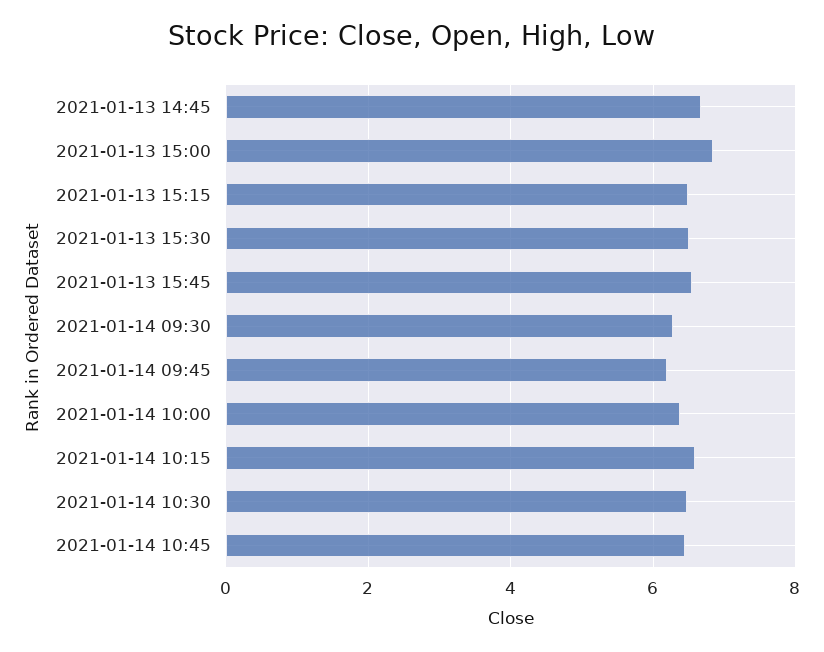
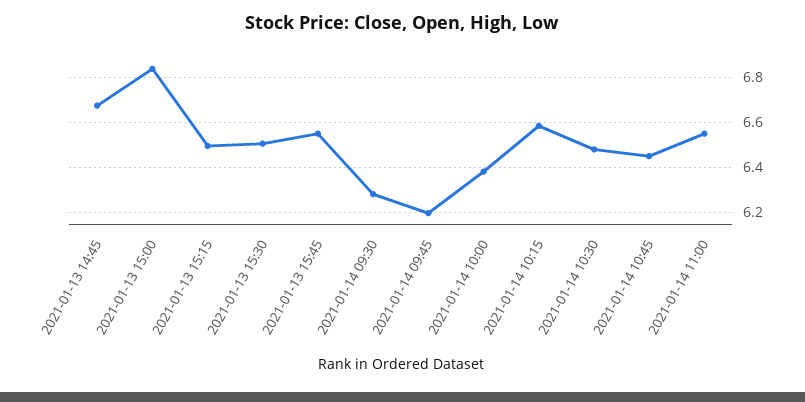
2021-01-14 11:00: none -> 6.55

